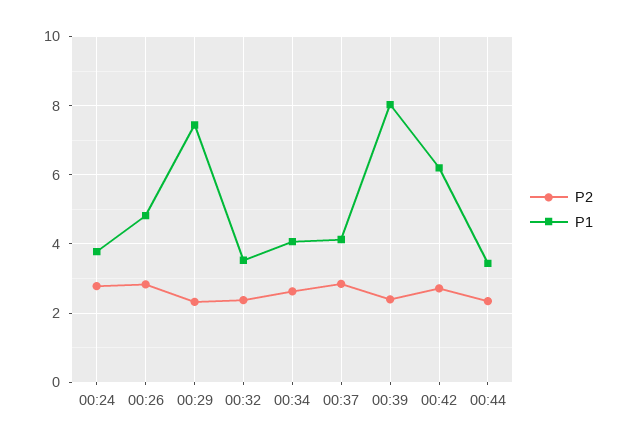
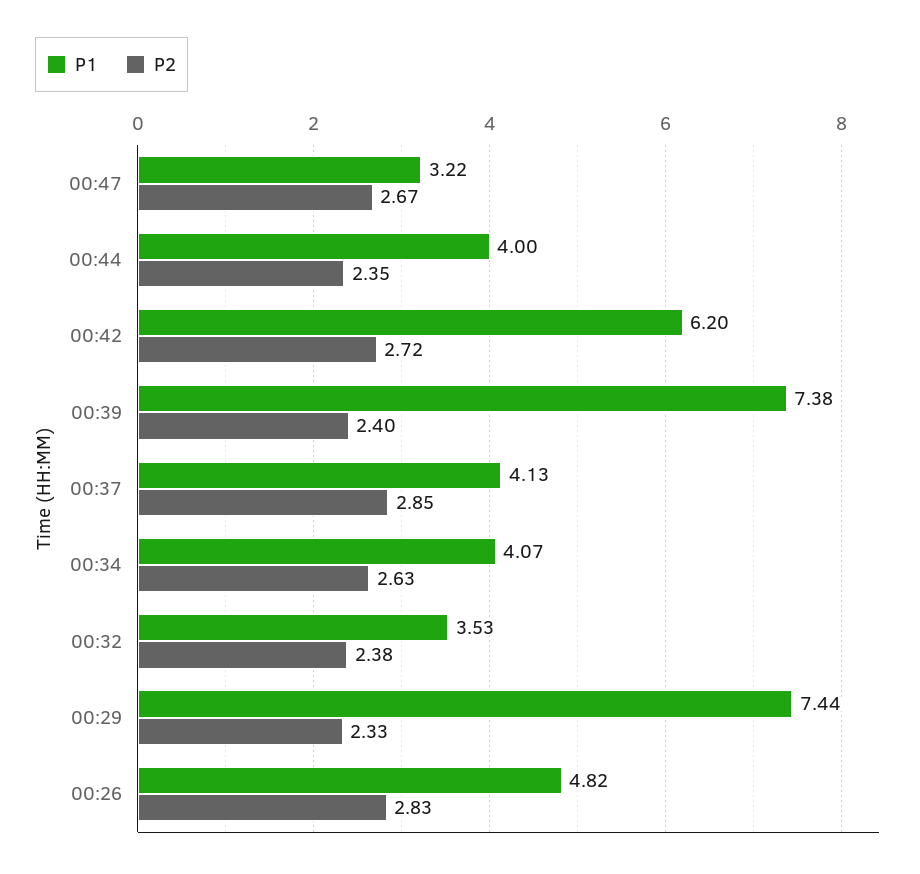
P2, 00:24: 2.8 -> none
P1, 00:24: 3.8 -> none
P1, 00:39: 8 -> 7.38
P1, 00:44: 3.4 -> 4
P1, 00:47: none -> 3.22
P2, 00:47: none -> 2.67

